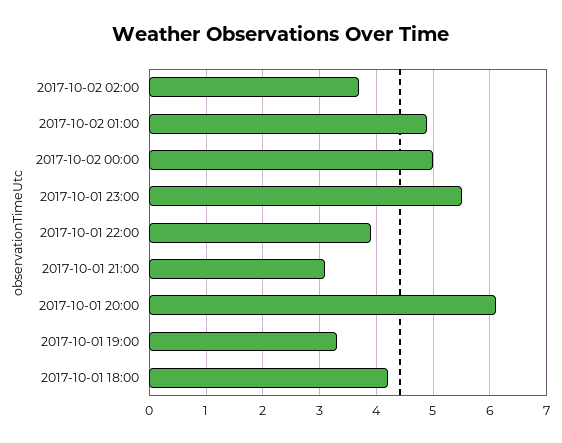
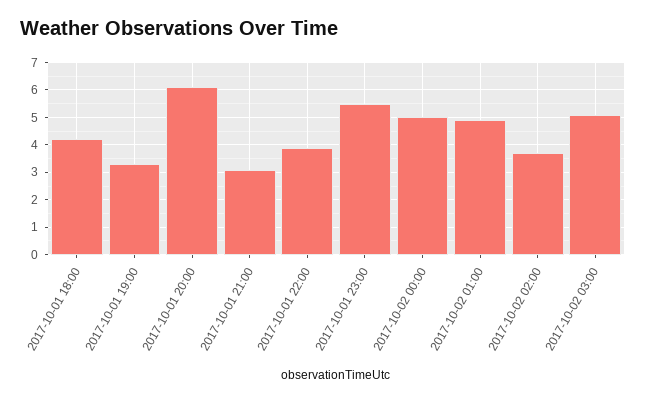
2017-10-02 03:00: none -> 5

